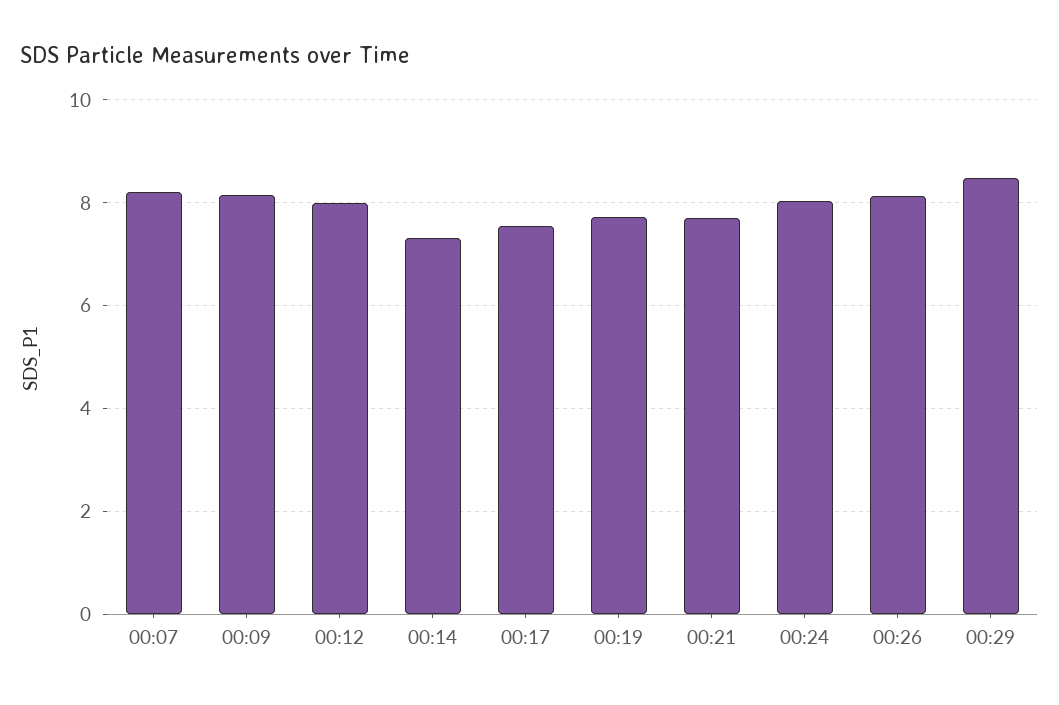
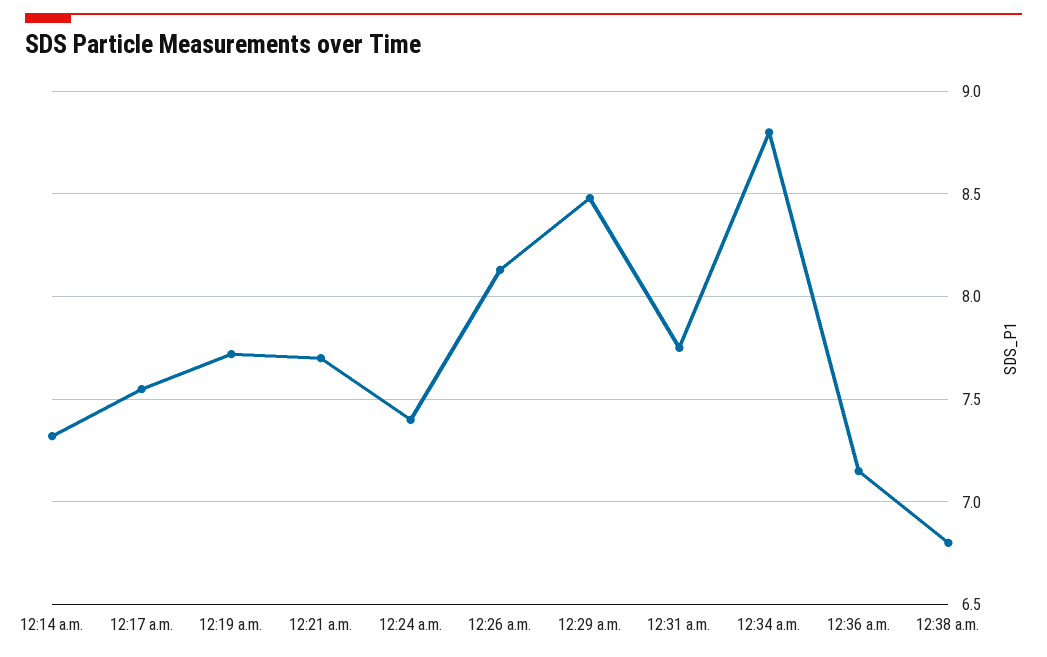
00:07: 8.2 -> none
00:09: 8.2 -> none
00:12: 8 -> none
00:24: 8 -> 7.4
12:31 a.m.: none -> 7.75
12:34 a.m.: none -> 8.8
12:36 a.m.: none -> 7.15
12:38 a.m.: none -> 6.8

